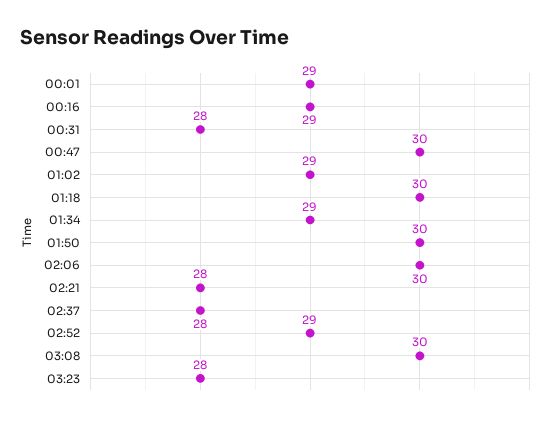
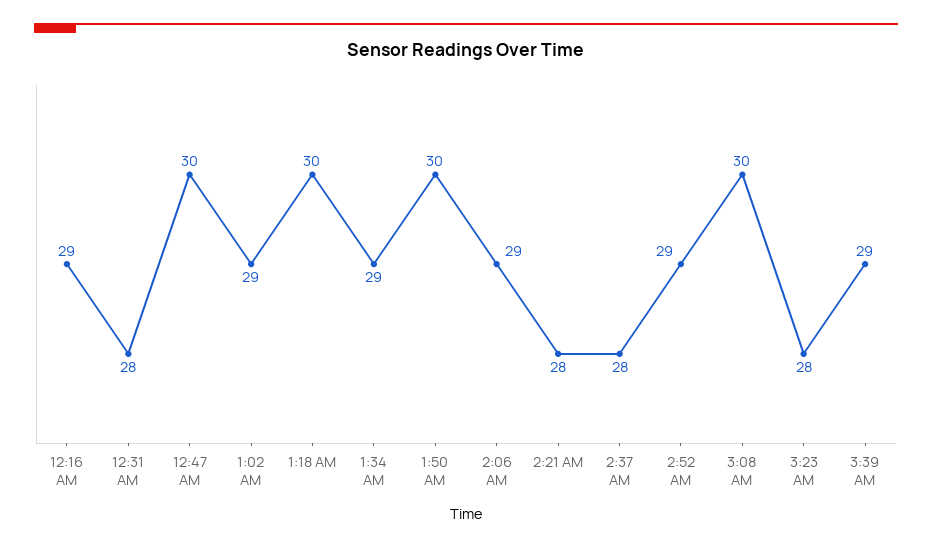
00:01: 29 -> none
02:06: 30 -> 29
3:39 AM: none -> 29

